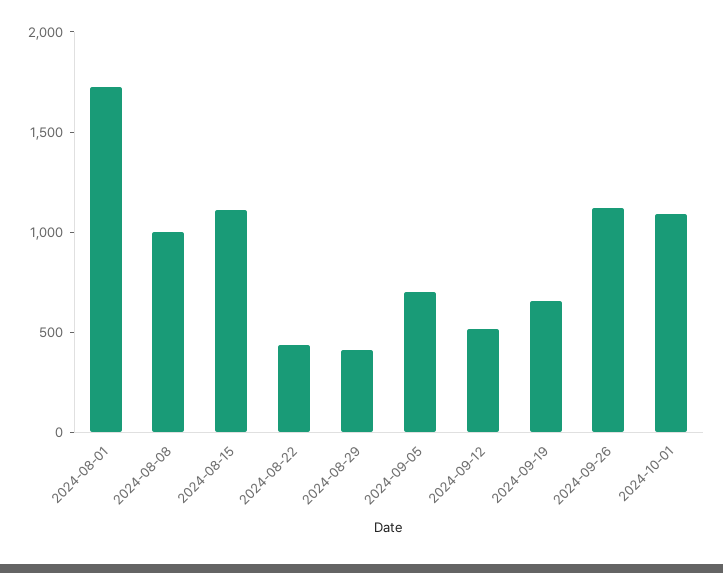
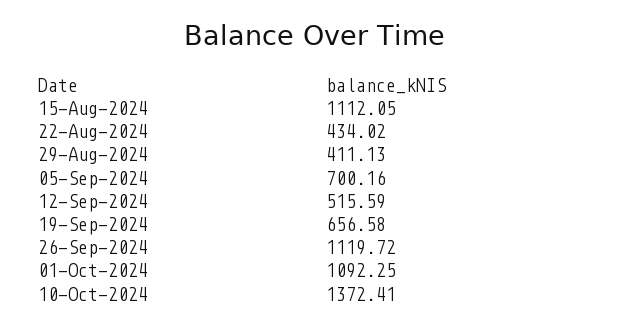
2024-08-01: 1700 -> none
2024-08-08: 1000 -> none
10-Oct-2024: none -> 1372.41

